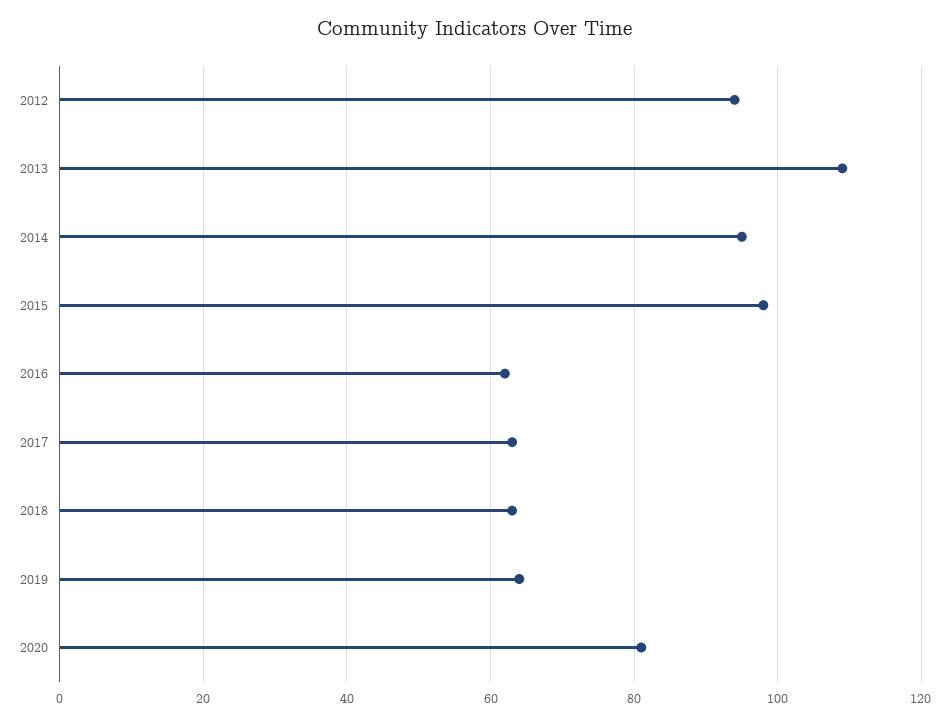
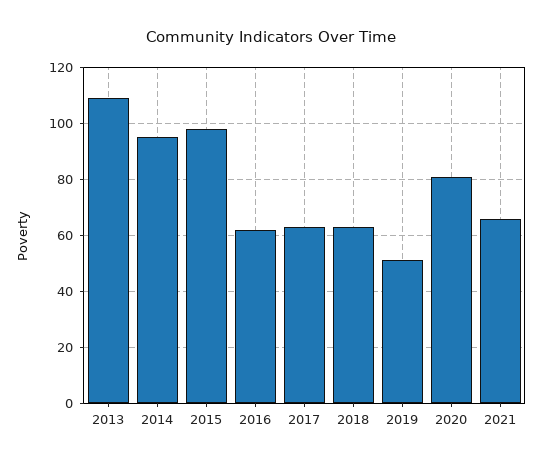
2012: 95 -> none
2019: 65 -> 50
2021: none -> 65

